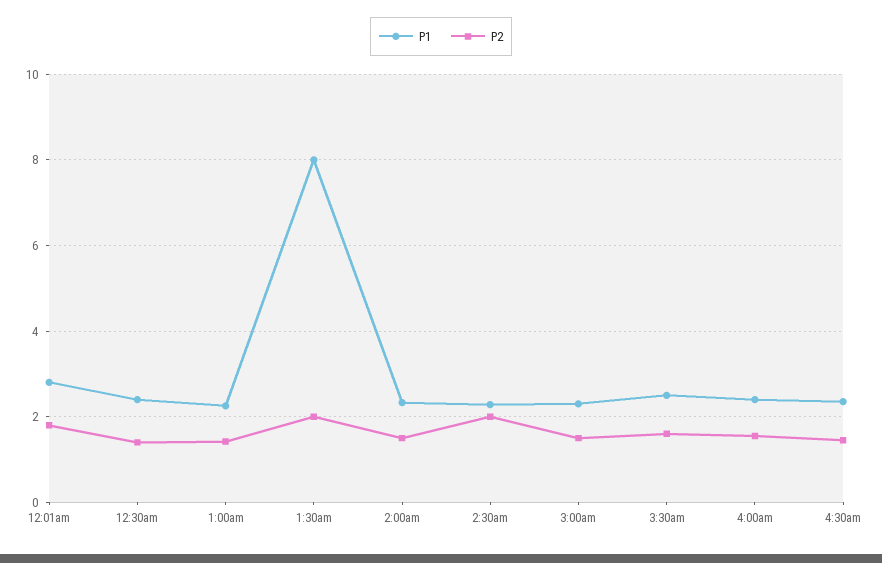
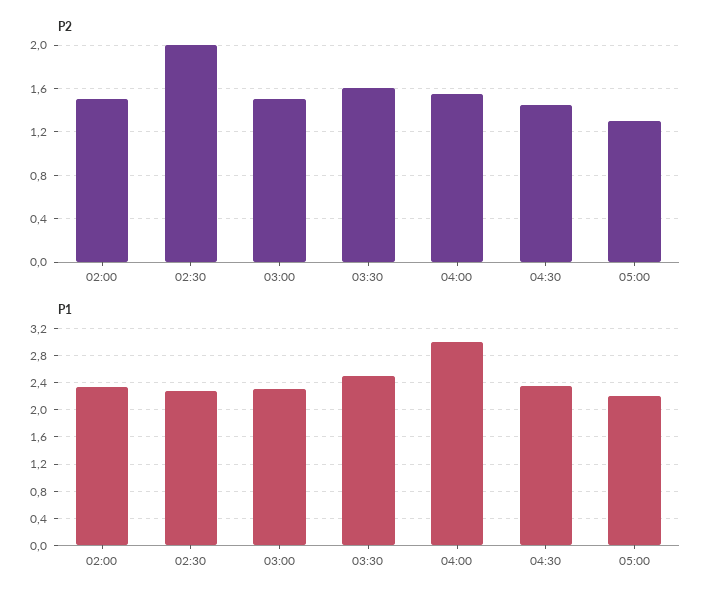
P1, 12:01am: 2.8 -> none
P2, 12:01am: 1.8 -> none
P1, 12:30am: 2.4 -> none
P2, 12:30am: 1.4 -> none
P1, 1:00am: 2.2 -> none
P2, 1:00am: 1.4 -> none
P1, 1:30am: 8 -> none
P2, 1:30am: 2 -> none
P1, 4:00am: 2.4 -> 3
P2, 05:00: none -> 1.3
P1, 05:00: none -> 2.2

